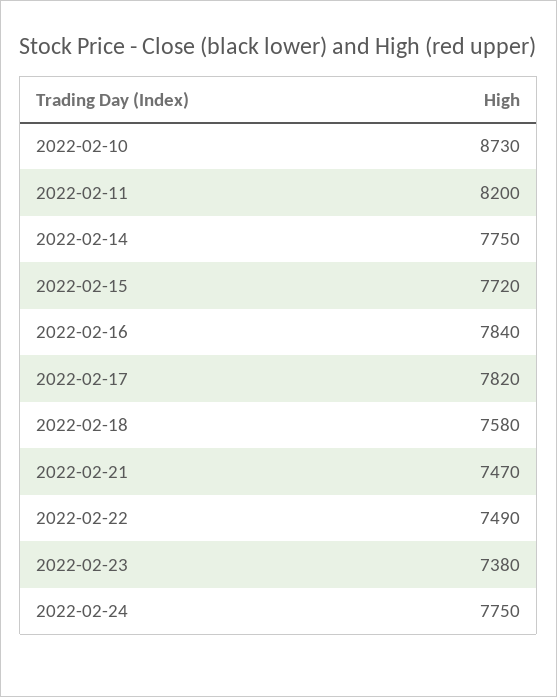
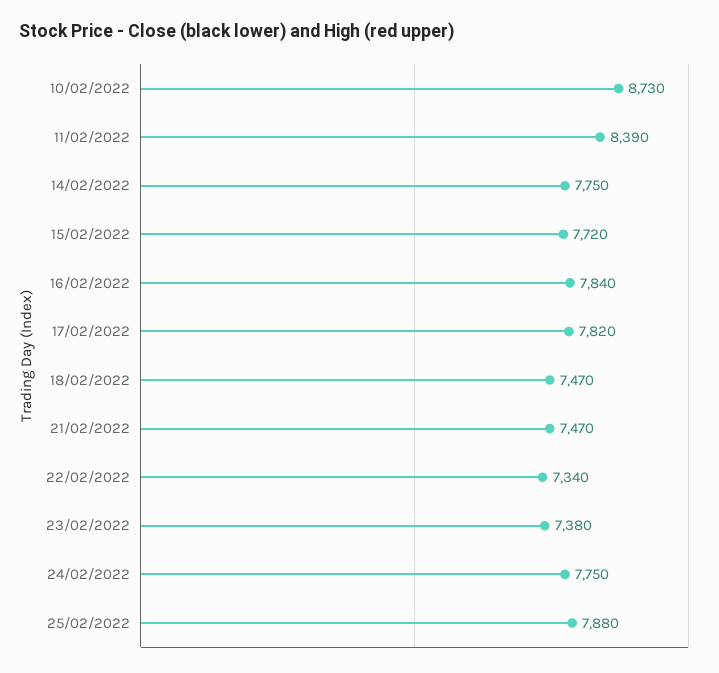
2022-02-11: 8200 -> 8390
2022-02-18: 7580 -> 7470
2022-02-22: 7490 -> 7340
25/02/2022: none -> 7880

